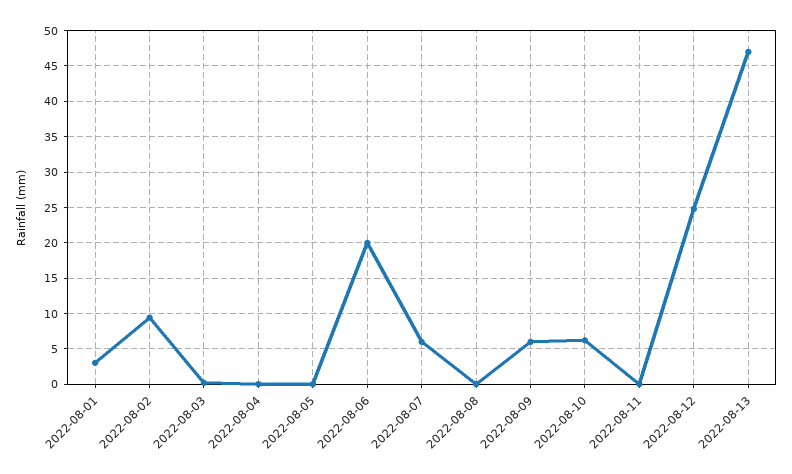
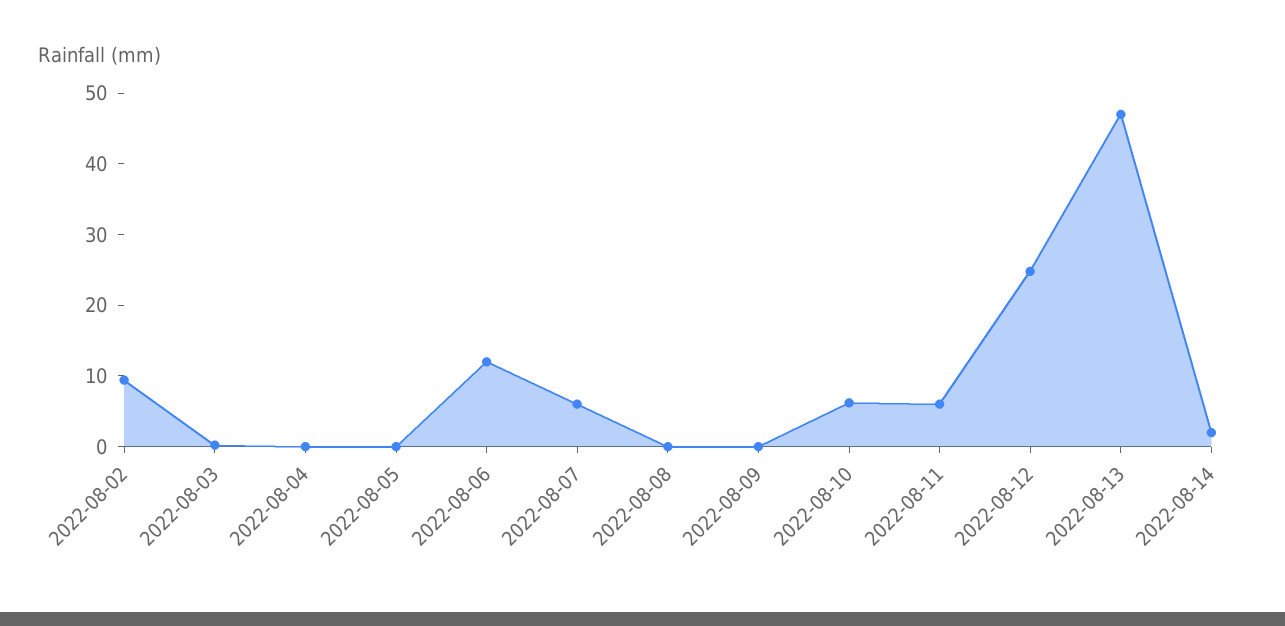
2022-08-01: 3 -> none
2022-08-06: 20 -> 12
2022-08-09: 6 -> 0
2022-08-11: 0 -> 6
2022-08-14: none -> 2

